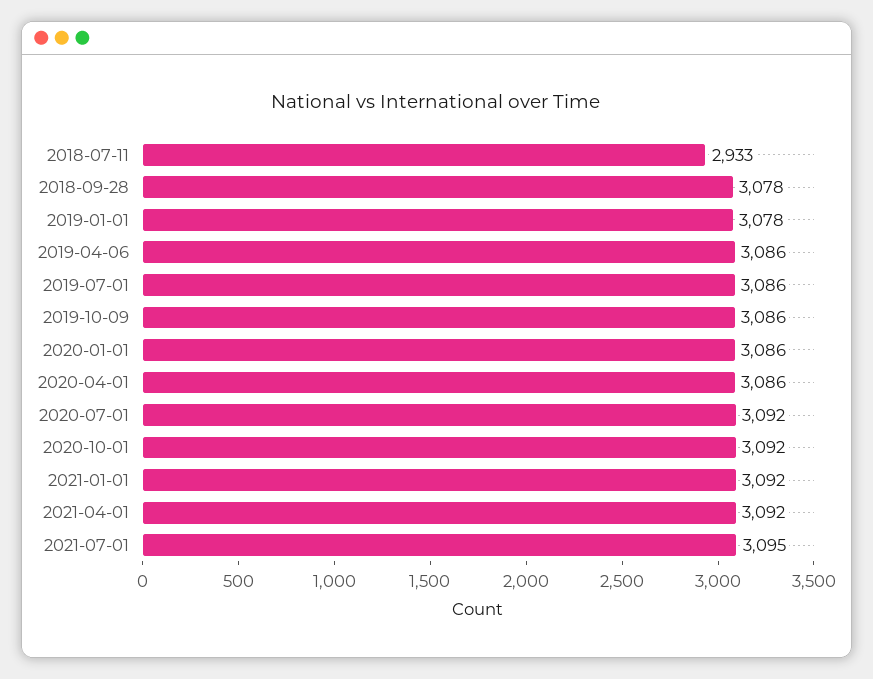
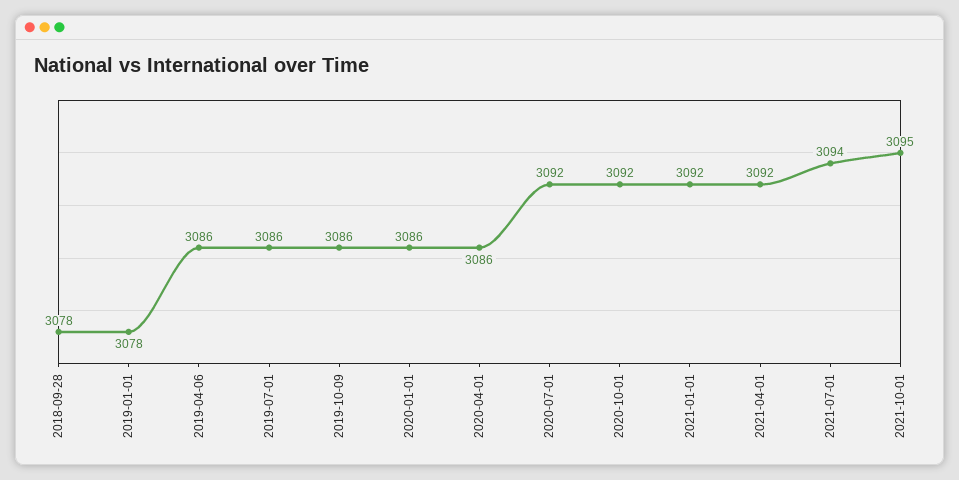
2018-07-11: 2933 -> none
2021-07-01: 3095 -> 3094
2021-10-01: none -> 3095

